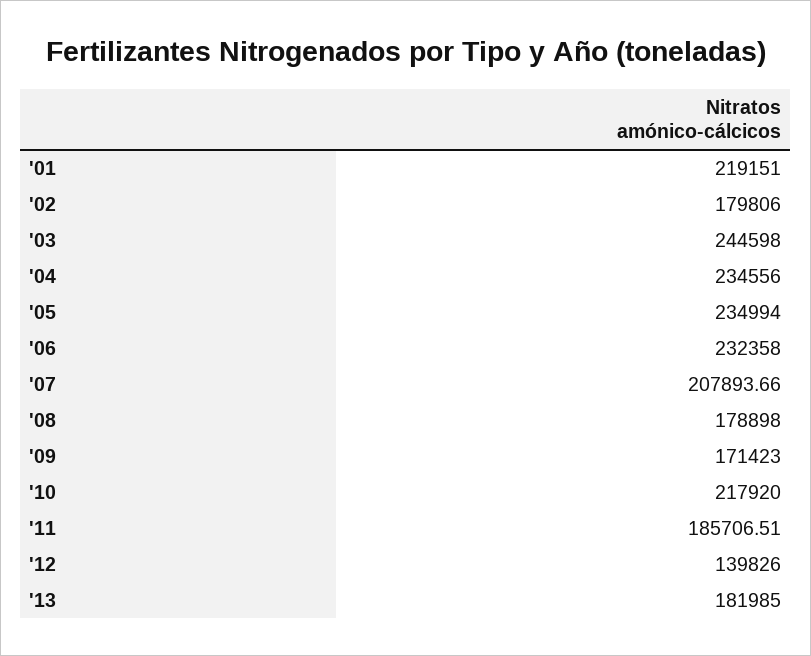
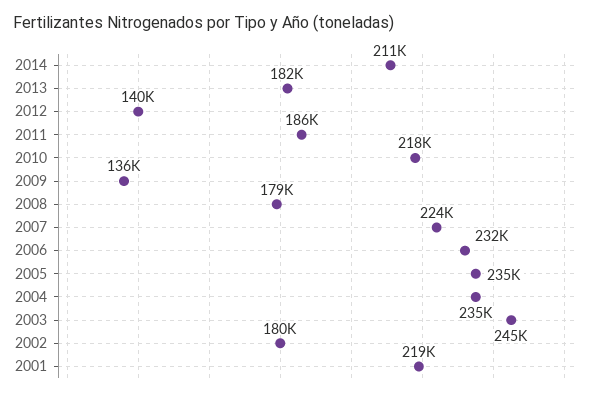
'07: 207893.66 -> 224000
'09: 171423 -> 136000
2014: none -> 211000

